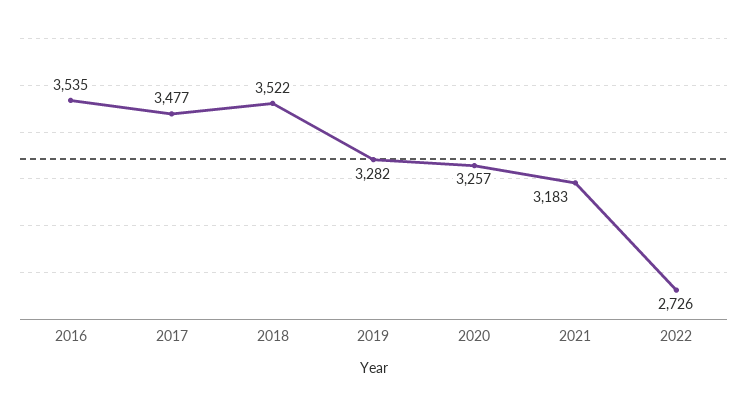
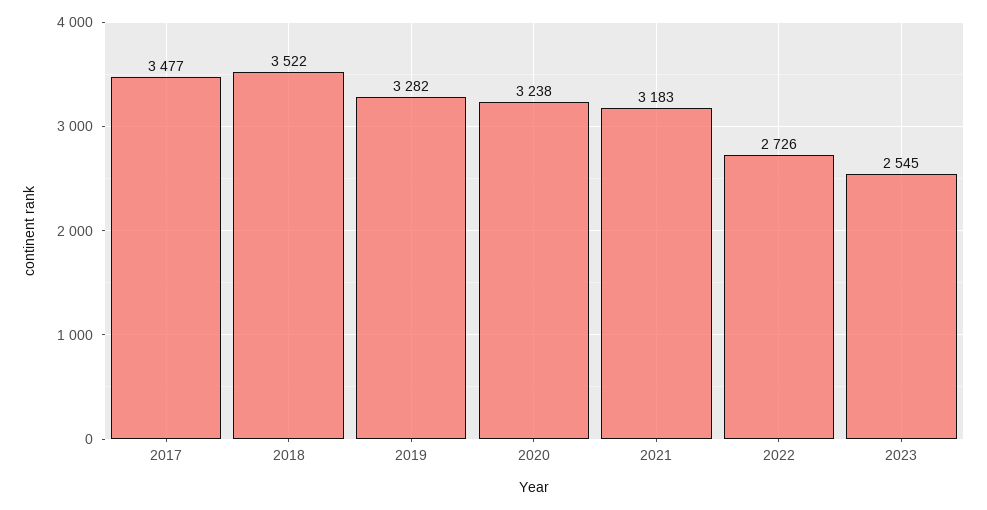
2016: 3535 -> none
2020: 3257 -> 3238
2023: none -> 2545

